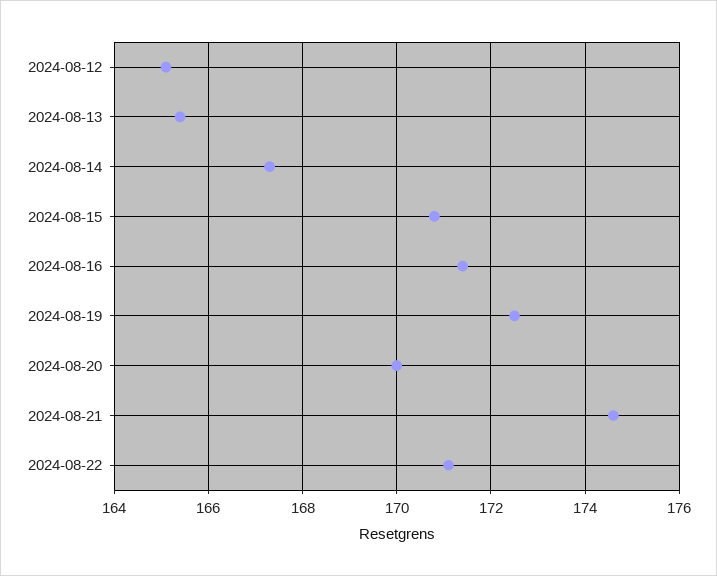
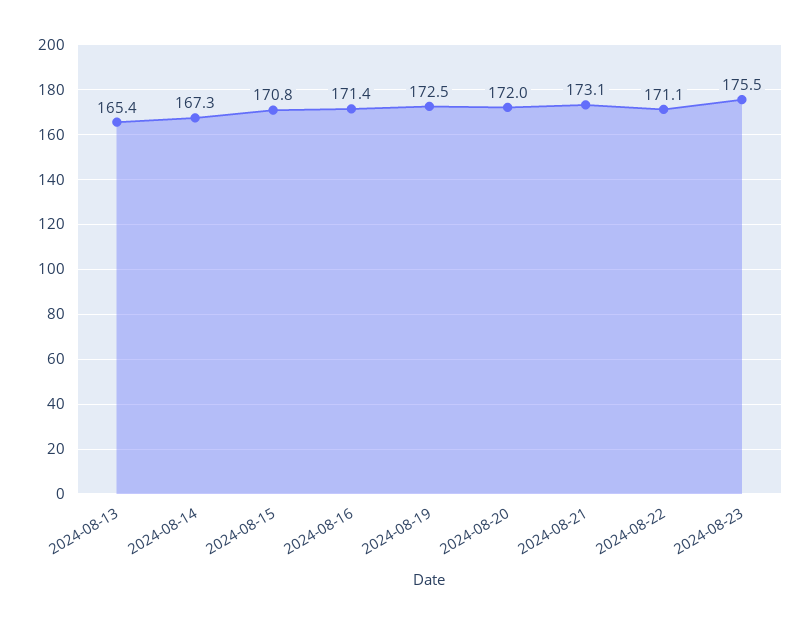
2024-08-12: 165 -> none
2024-08-20: 170 -> 172
2024-08-21: 174.5 -> 173.1
2024-08-23: none -> 175.5

